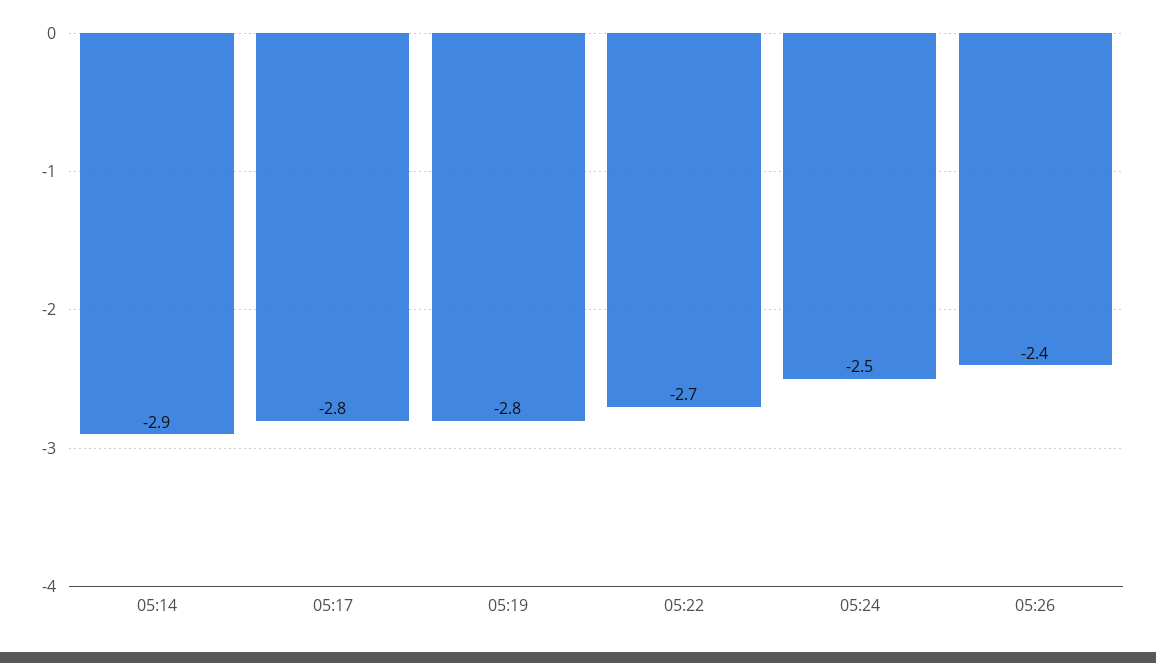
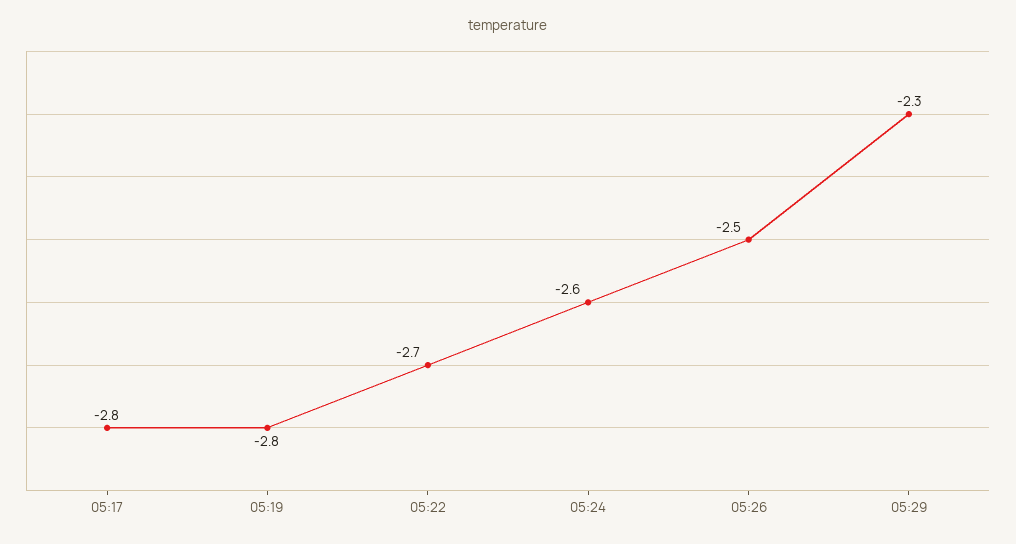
05:14: -2.9 -> none
05:24: -2.5 -> -2.6
05:26: -2.4 -> -2.5
05:29: none -> -2.3

